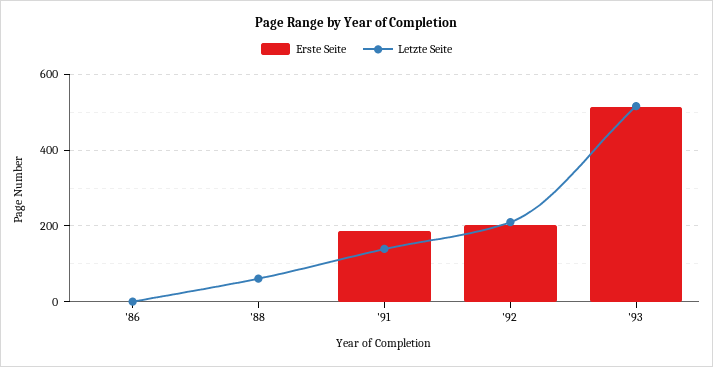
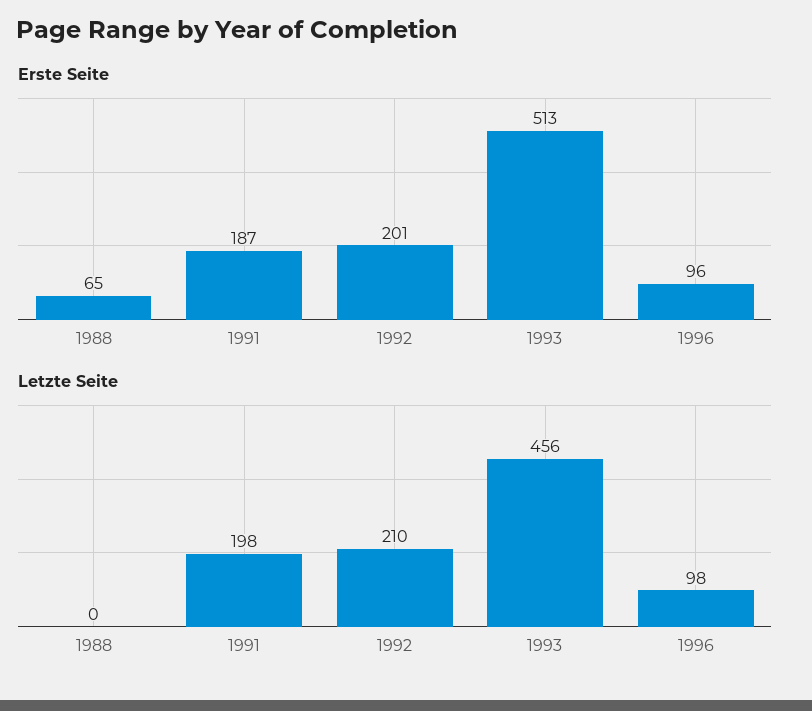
Erste Seite, '86: 0 -> none
Letzte Seite, '86: 0 -> none
Erste Seite, '88: 0 -> 65
Letzte Seite, '88: 60 -> 0
Letzte Seite, '91: 140 -> 198
Letzte Seite, '93: 520 -> 456
Erste Seite, 1996: none -> 96
Letzte Seite, 1996: none -> 98

